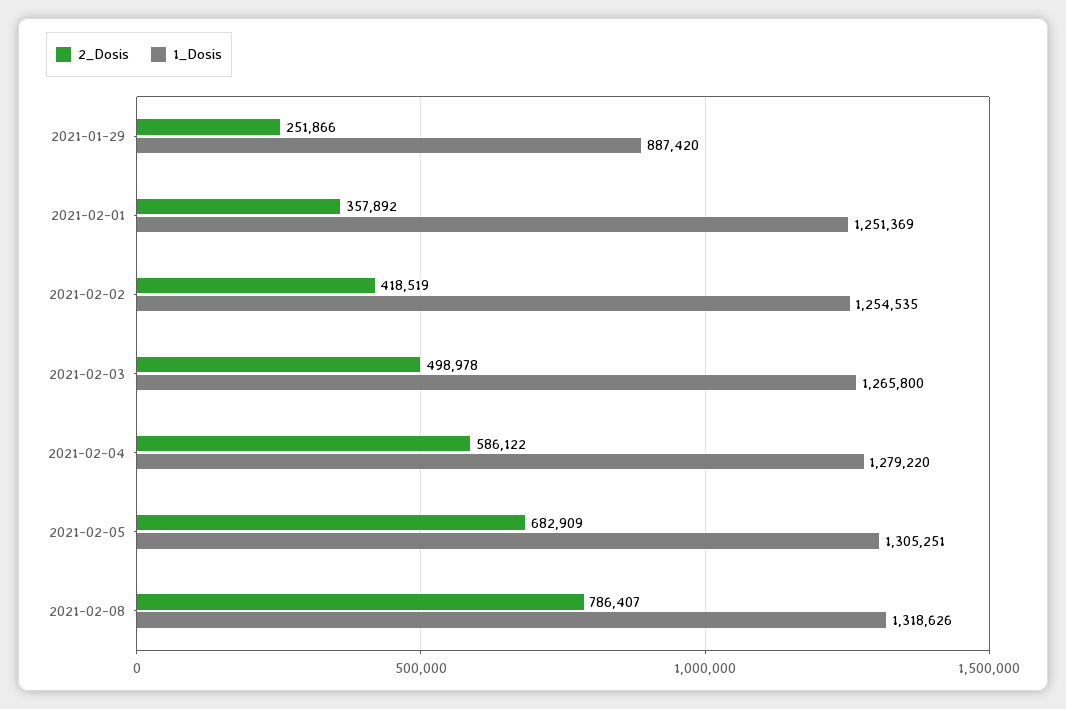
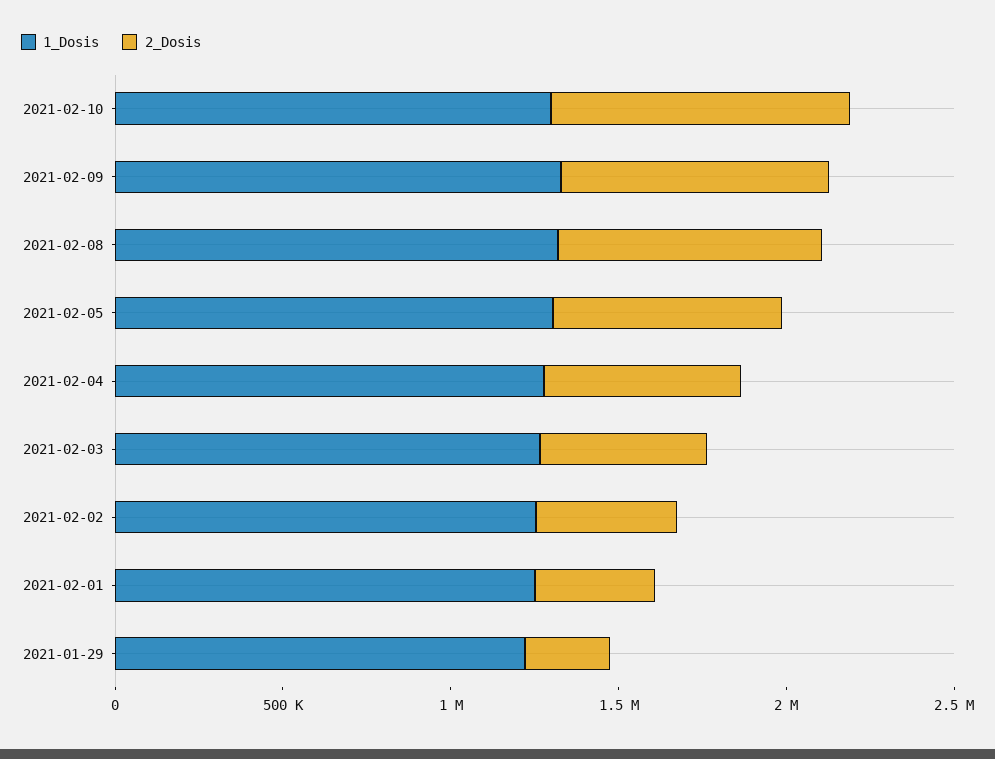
1_Dosis, 2021-01-29: 887420 -> 1200000
1_Dosis, 2021-02-10: none -> 1300000
2_Dosis, 2021-02-10: none -> 900000
1_Dosis, 2021-02-09: none -> 1300000
2_Dosis, 2021-02-09: none -> 800000

